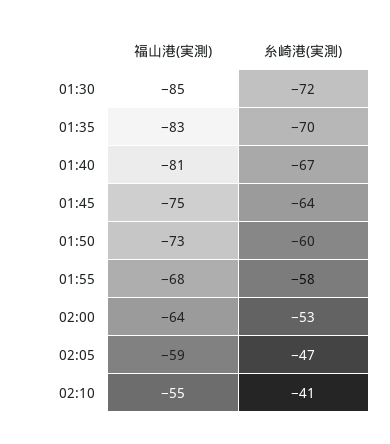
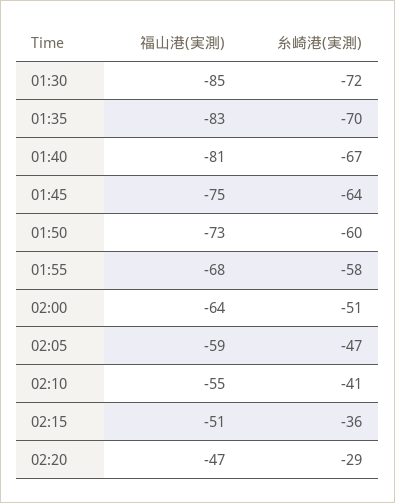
糸崎港(実測), 02:00: -53 -> -51
福山港(実測), 02:15: none -> -51
糸崎港(実測), 02:15: none -> -36
福山港(実測), 02:20: none -> -47
糸崎港(実測), 02:20: none -> -29

